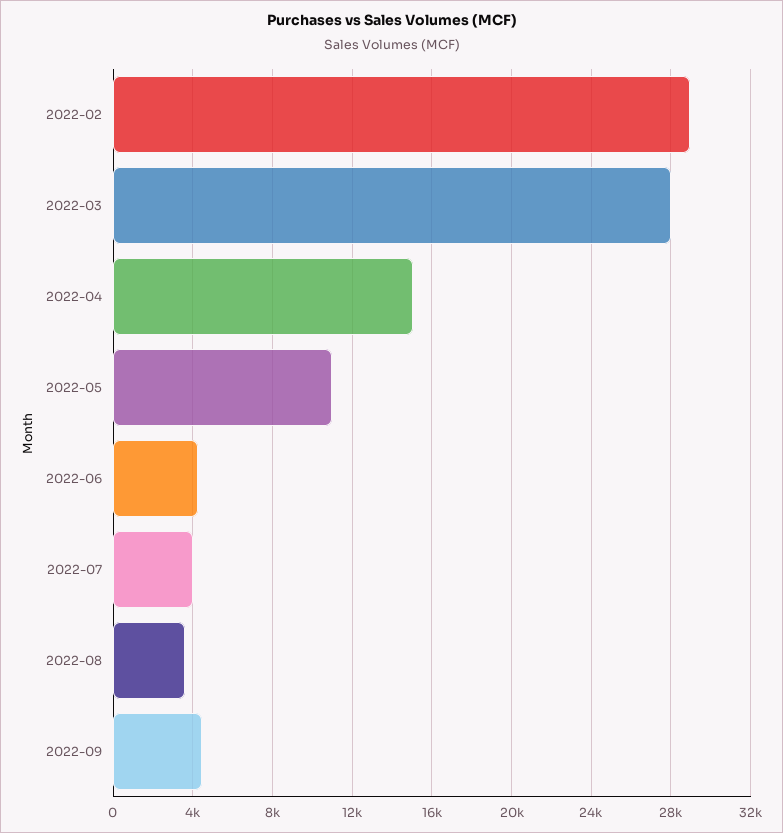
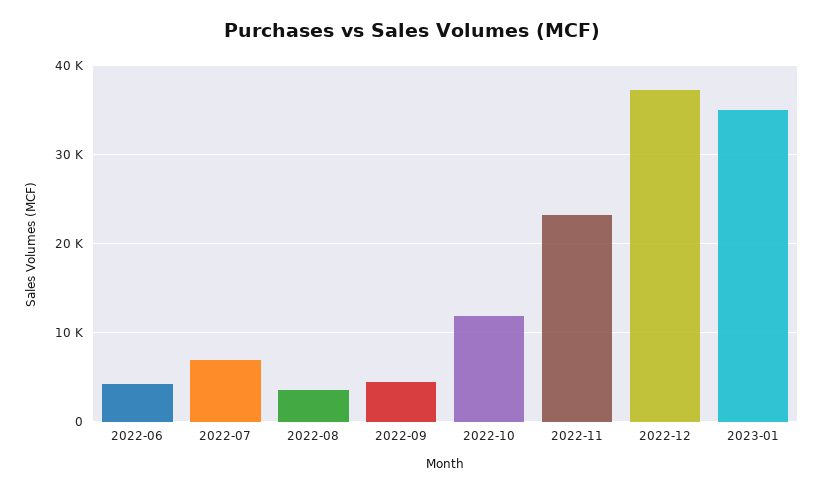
2022-02: 29000 -> none
2022-03: 28000 -> none
2022-04: 15000 -> none
2022-05: 11000 -> none
2022-07: 4000 -> 7000
2022-10: none -> 12000
2022-11: none -> 23000
2022-12: none -> 37000
2023-01: none -> 35000

